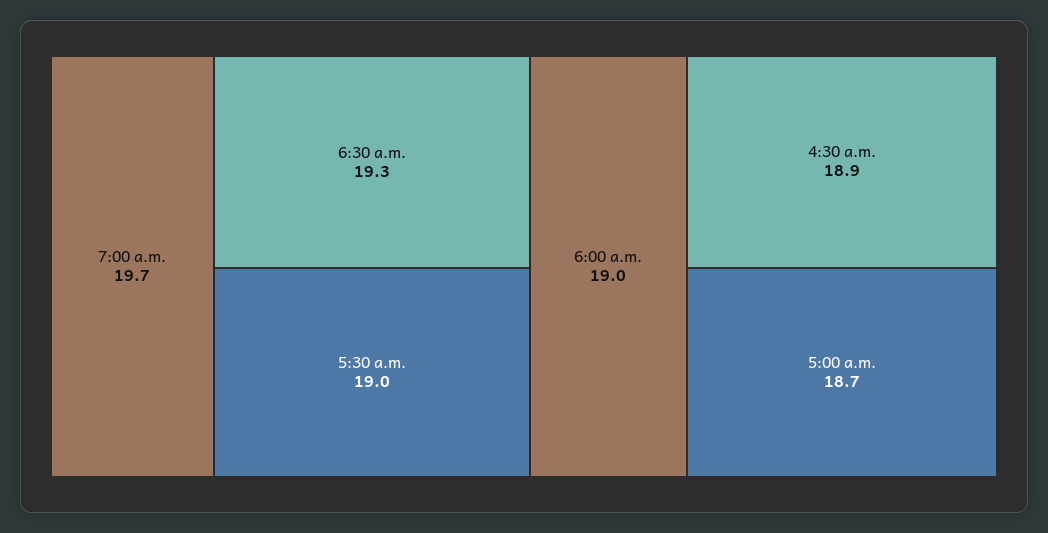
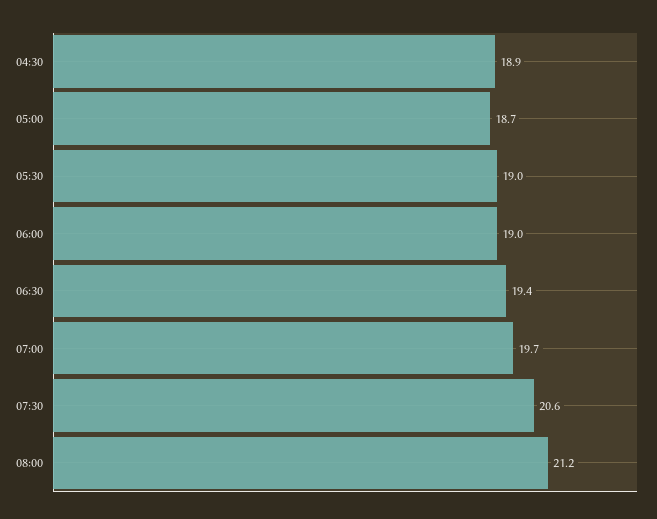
6:30 a.m.: 19.3 -> 19.4
07:30: none -> 20.6
08:00: none -> 21.2

